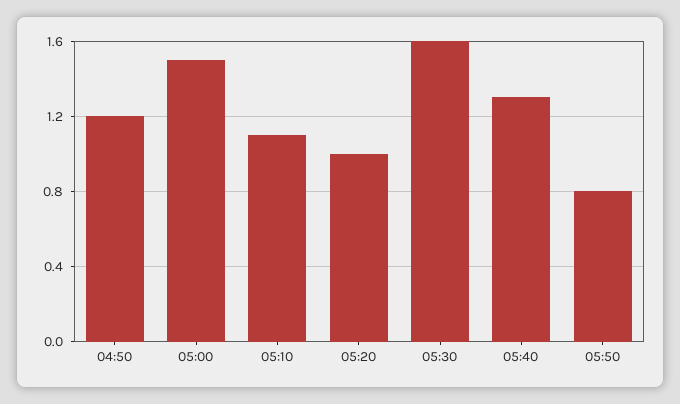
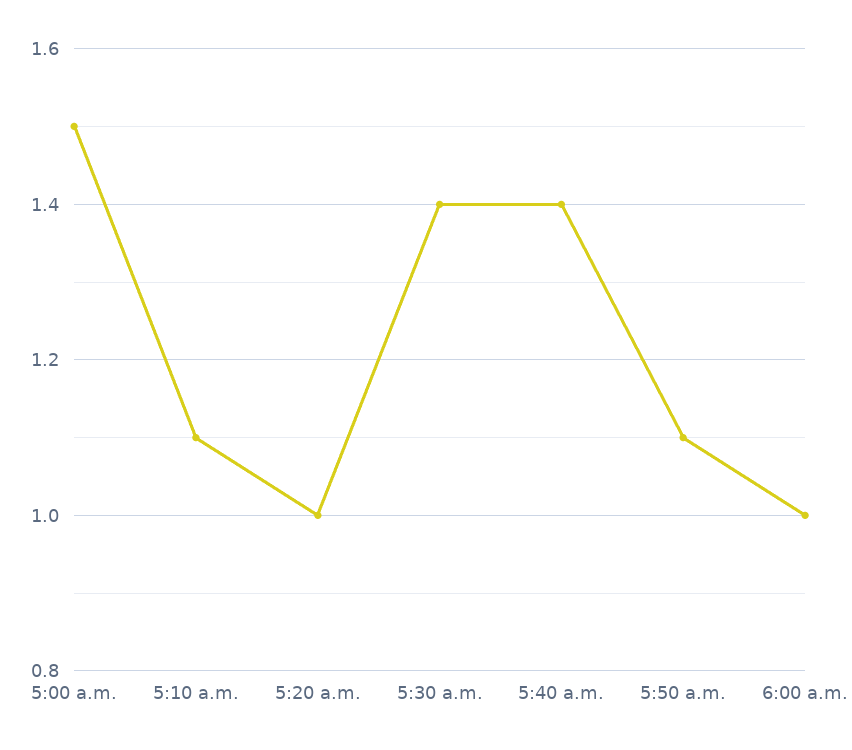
04:50: 1.2 -> none
05:30: 1.6 -> 1.4
05:40: 1.3 -> 1.4
05:50: 0.8 -> 1.1
6:00 a.m.: none -> 1

